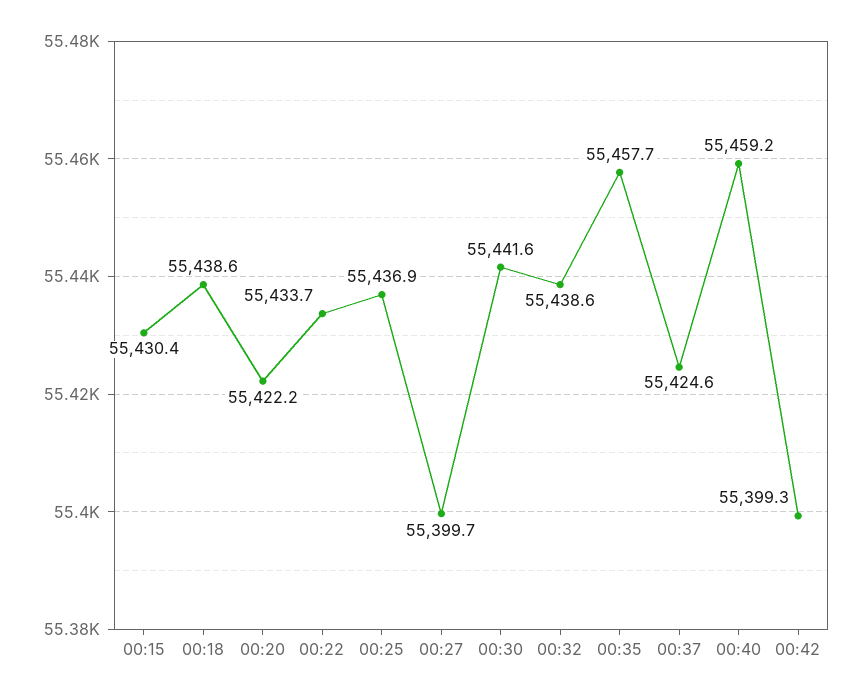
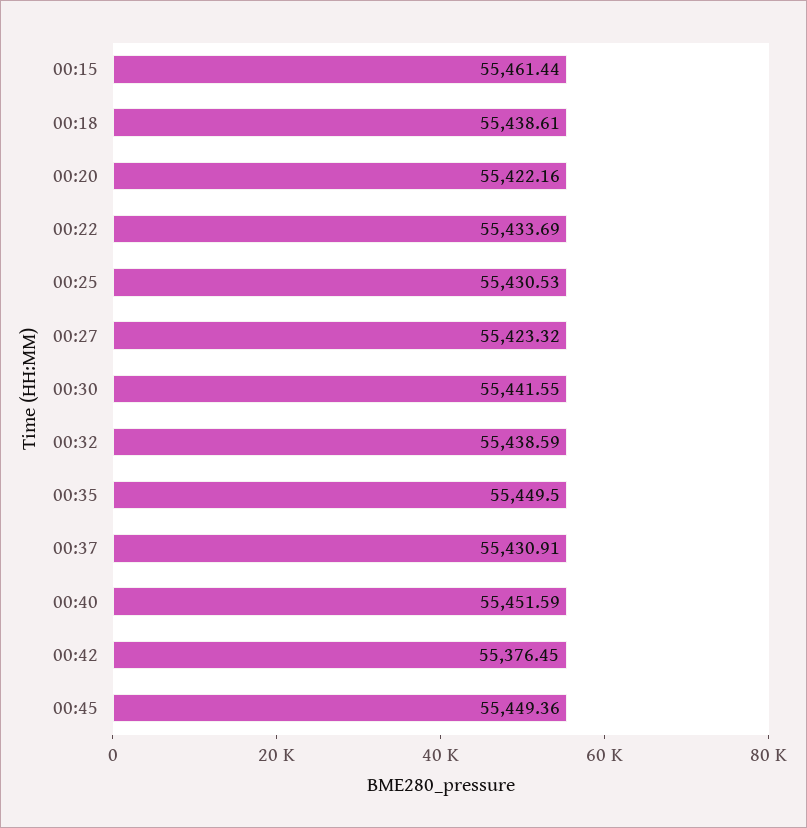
00:15: 55430.4 -> 55461.44
00:25: 55436.9 -> 55430.53
00:27: 55399.7 -> 55423.32
00:35: 55457.7 -> 55449.5
00:37: 55424.6 -> 55430.91
00:40: 55459.2 -> 55451.59
00:42: 55399.3 -> 55376.45
00:45: none -> 55449.36

